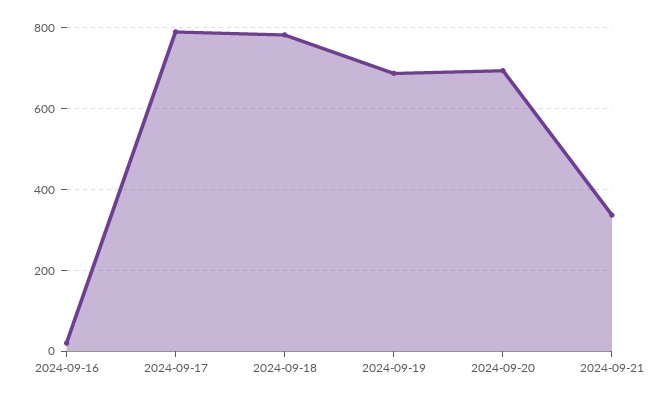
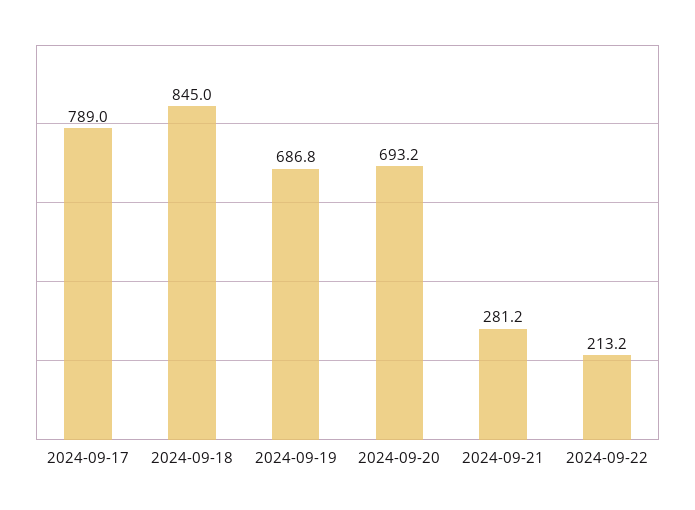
2024-09-16: 20 -> none
2024-09-18: 780 -> 845
2024-09-21: 340 -> 281.2
2024-09-22: none -> 213.2

